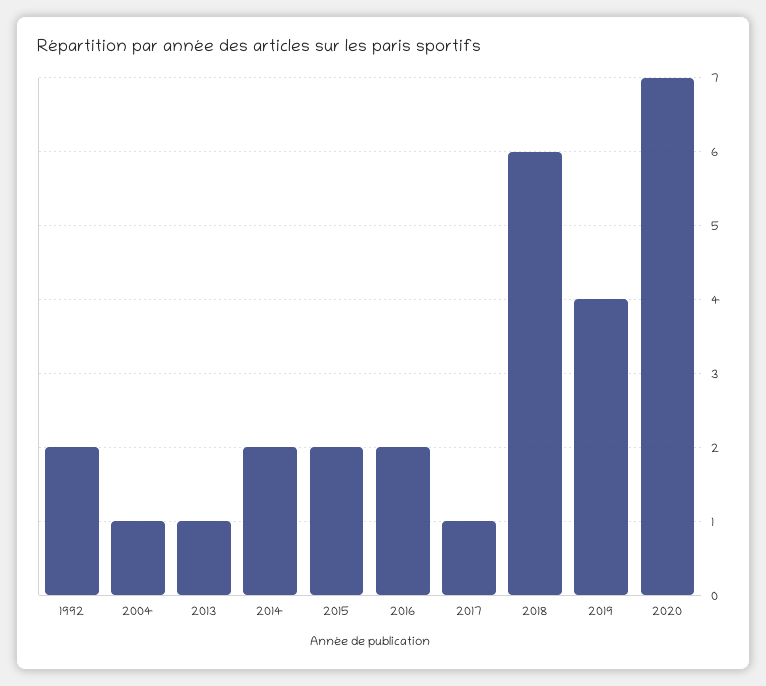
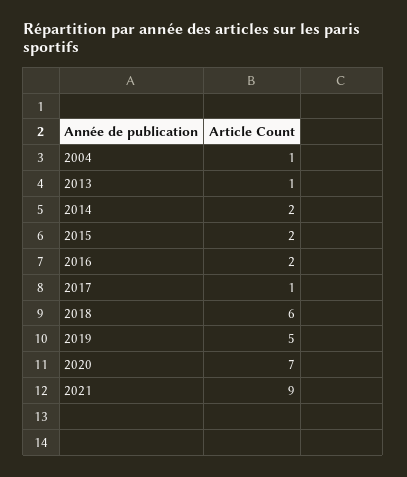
1992: 2 -> none
2019: 4 -> 5
2021: none -> 9

